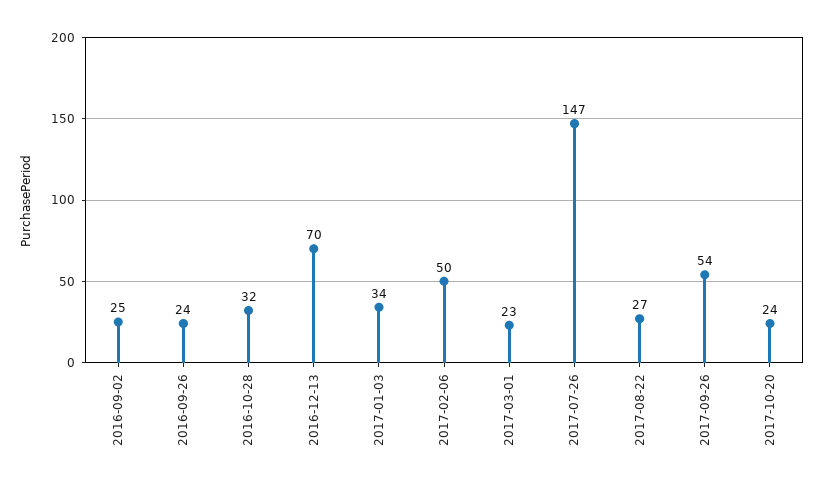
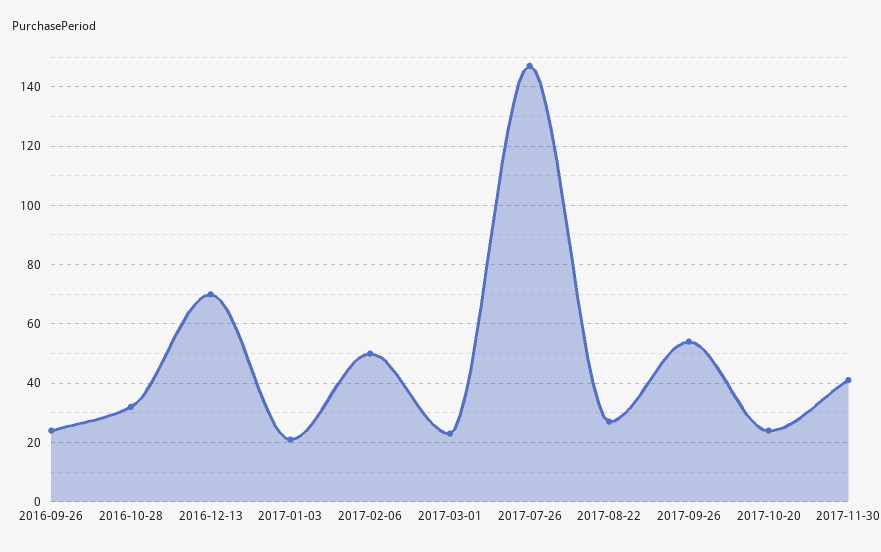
2016-09-02: 25 -> none
2017-01-03: 34 -> 20
2017-11-30: none -> 40

